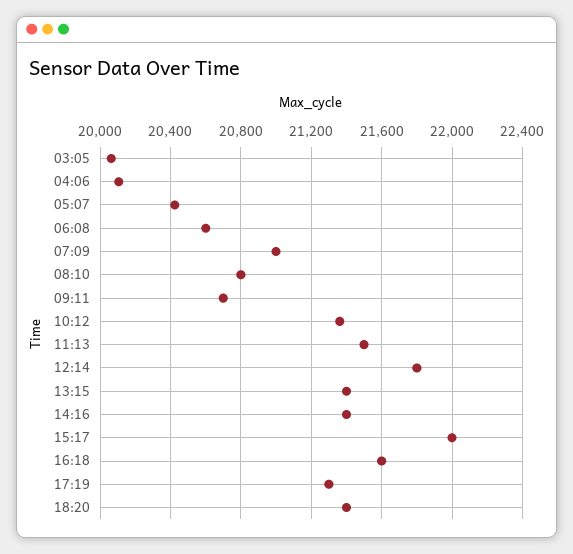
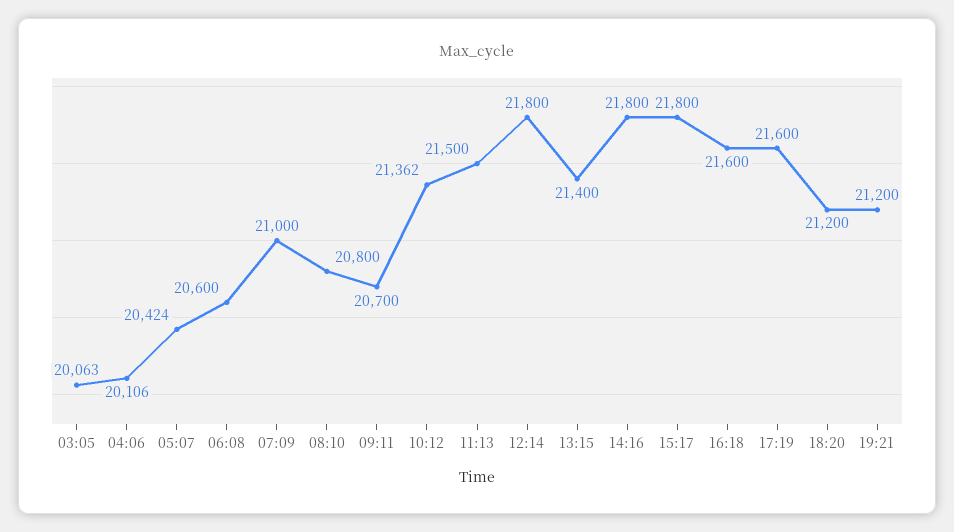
14:16: 21400 -> 21800
15:17: 22000 -> 21800
17:19: 21300 -> 21600
18:20: 21400 -> 21200
19:21: none -> 21200

